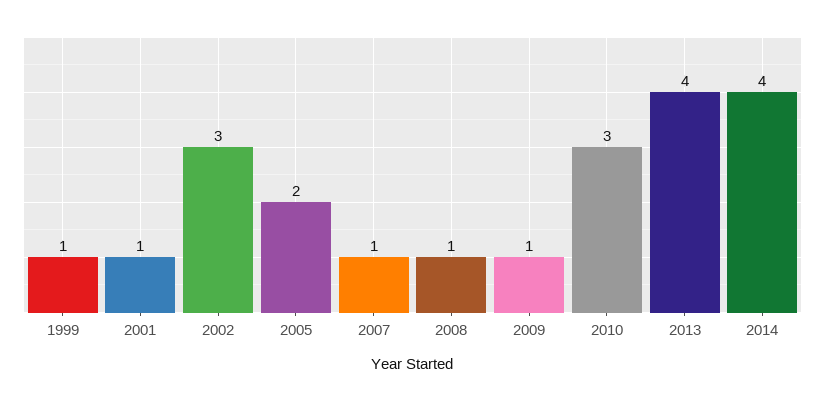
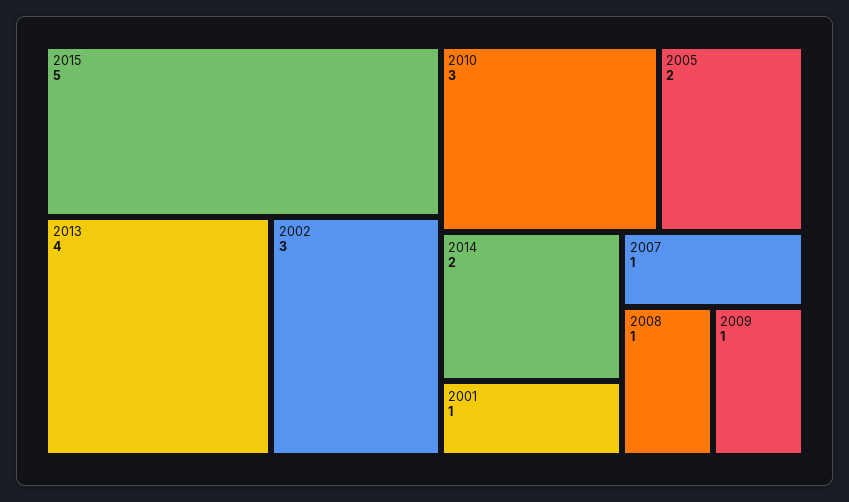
1999: 1 -> none
2014: 4 -> 2
2015: none -> 5

